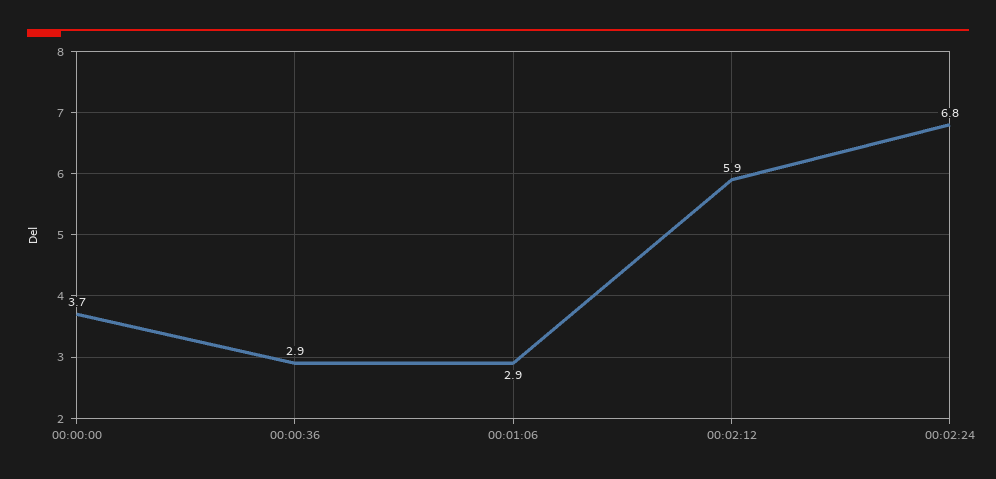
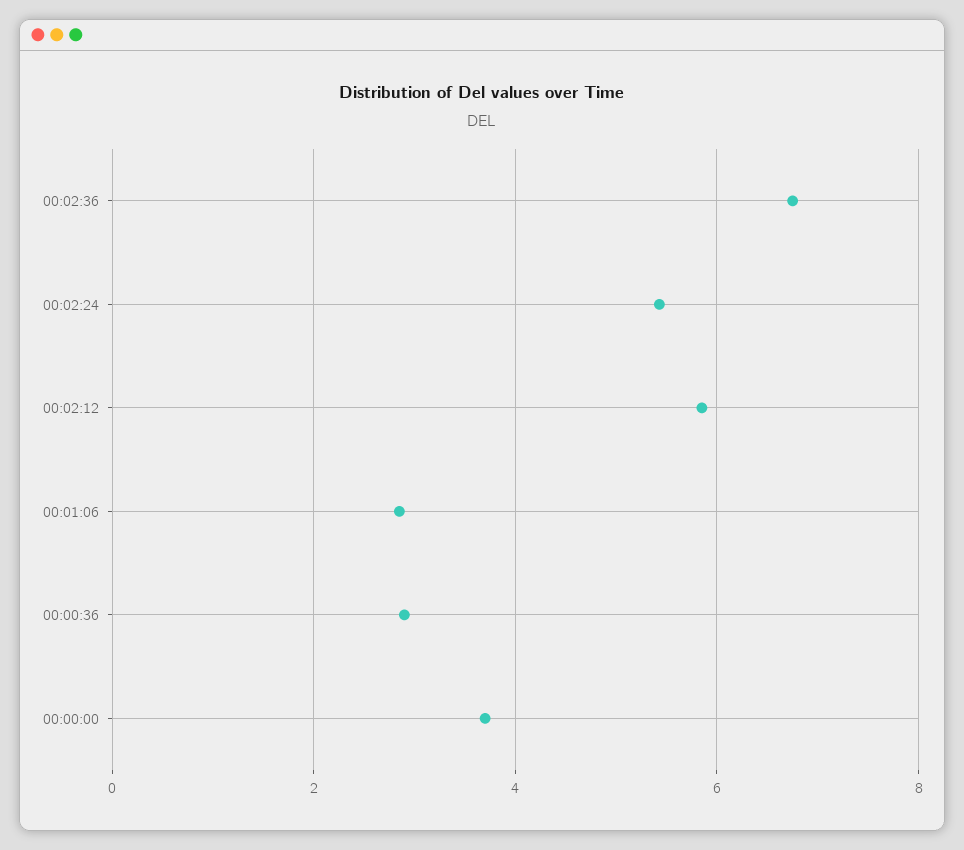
00:02:24: 6.8 -> 5.4
00:02:36: none -> 6.8

